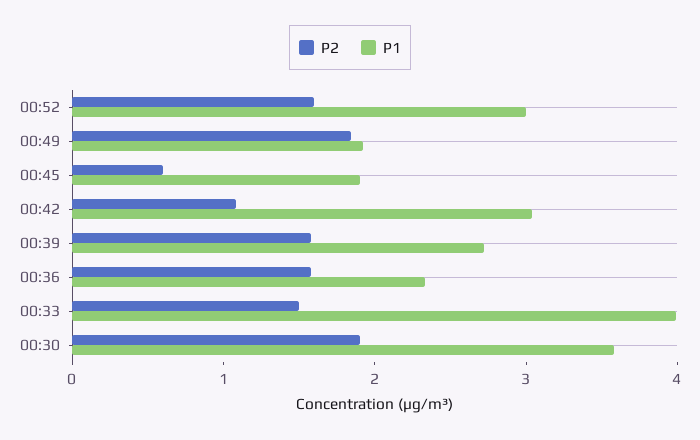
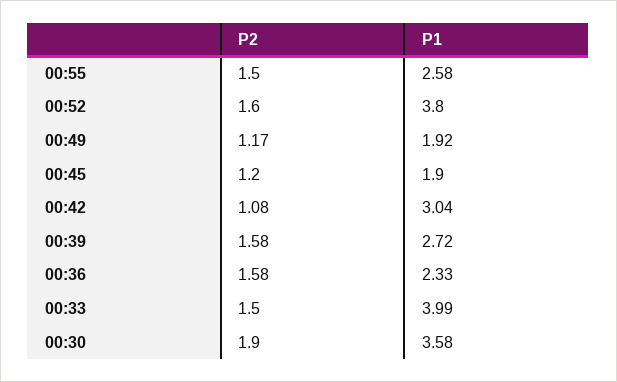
P1, 00:52: 3 -> 3.8
P2, 00:49: 1.8 -> 1.17
P2, 00:45: 0.6 -> 1.2
P2, 00:55: none -> 1.5
P1, 00:55: none -> 2.58

